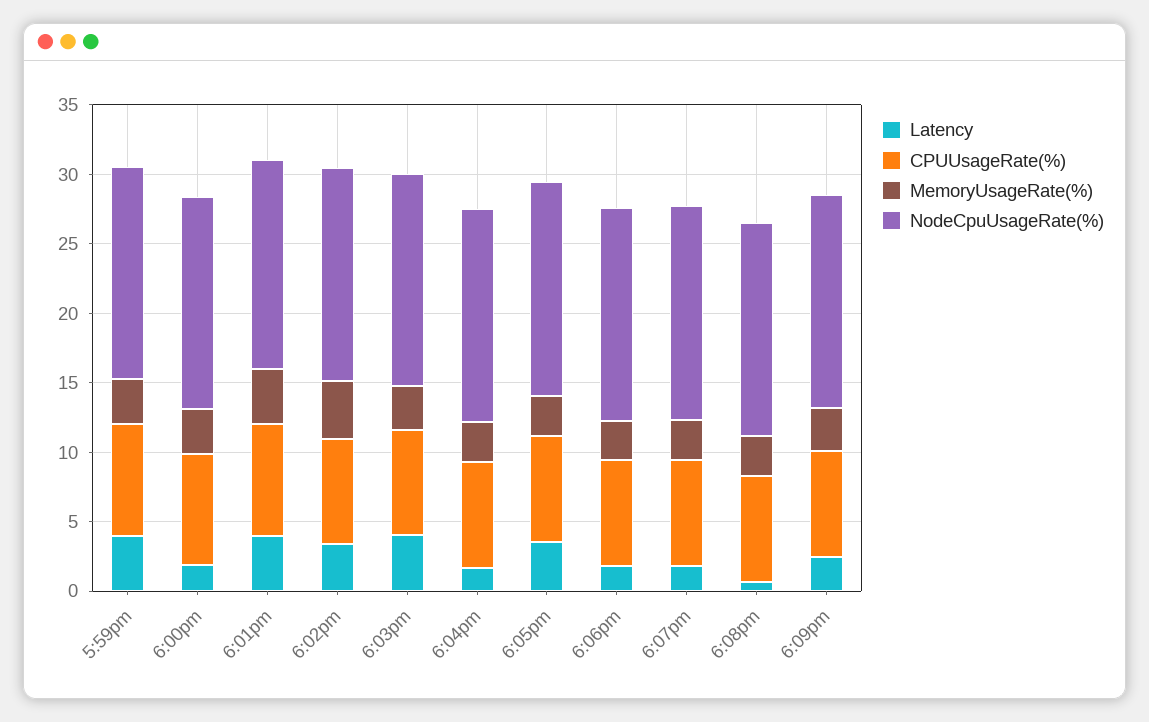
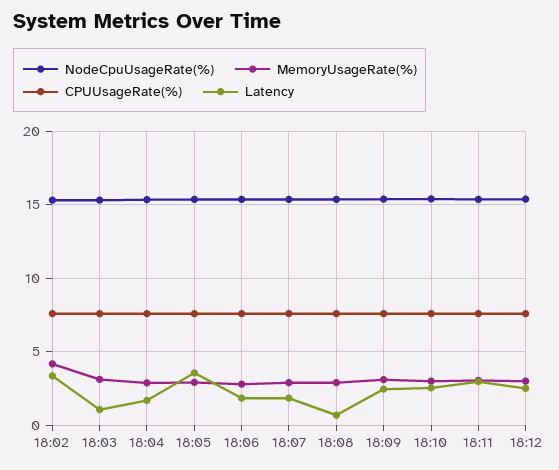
Latency, 5:59pm: 4 -> none
CPUUsageRate(%), 5:59pm: 8 -> none
MemoryUsageRate(%), 5:59pm: 3 -> none
NodeCpuUsageRate(%), 5:59pm: 15 -> none
Latency, 6:00pm: 2 -> none
CPUUsageRate(%), 6:00pm: 8 -> none
MemoryUsageRate(%), 6:00pm: 3 -> none
NodeCpuUsageRate(%), 6:00pm: 15 -> none
Latency, 6:01pm: 4 -> none
CPUUsageRate(%), 6:01pm: 8 -> none
MemoryUsageRate(%), 6:01pm: 4 -> none
NodeCpuUsageRate(%), 6:01pm: 15 -> none
Latency, 6:03pm: 4 -> 1
NodeCpuUsageRate(%), 18:10: none -> 15.5
MemoryUsageRate(%), 18:10: none -> 3
CPUUsageRate(%), 18:10: none -> 7.5
Latency, 18:10: none -> 2.5
NodeCpuUsageRate(%), 18:11: none -> 15.5
MemoryUsageRate(%), 18:11: none -> 3
CPUUsageRate(%), 18:11: none -> 7.5
Latency, 18:11: none -> 3
NodeCpuUsageRate(%), 18:12: none -> 15.5
MemoryUsageRate(%), 18:12: none -> 3
CPUUsageRate(%), 18:12: none -> 7.5
Latency, 18:12: none -> 2.5

